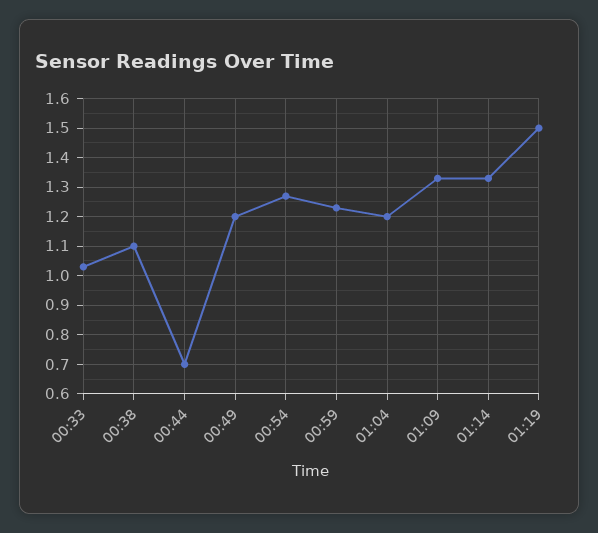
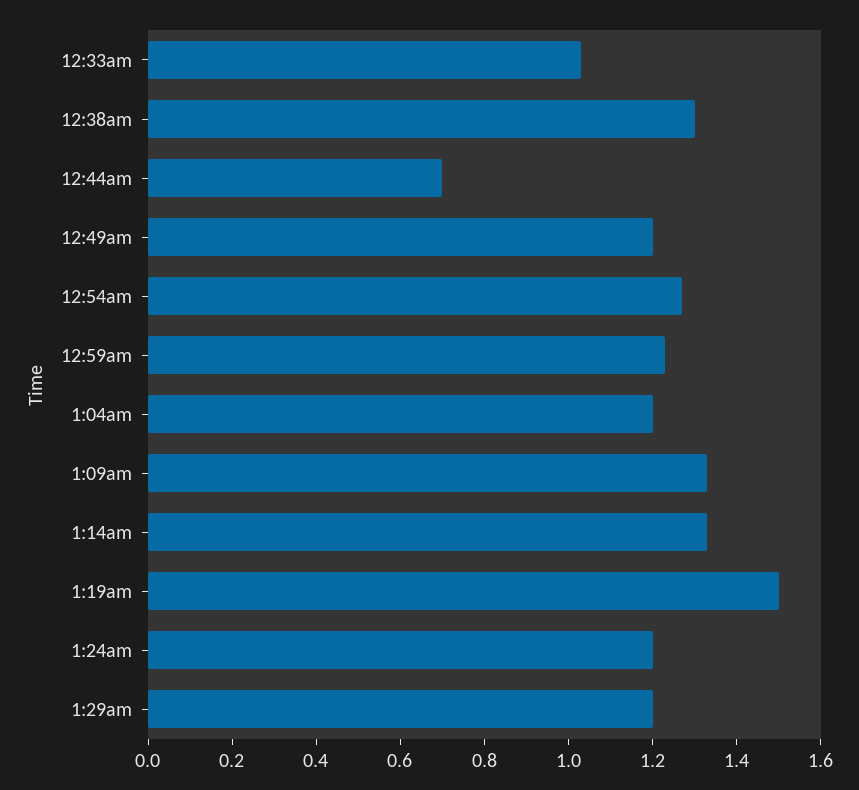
00:38: 1.1 -> 1.3
1:24am: none -> 1.2
1:29am: none -> 1.2

